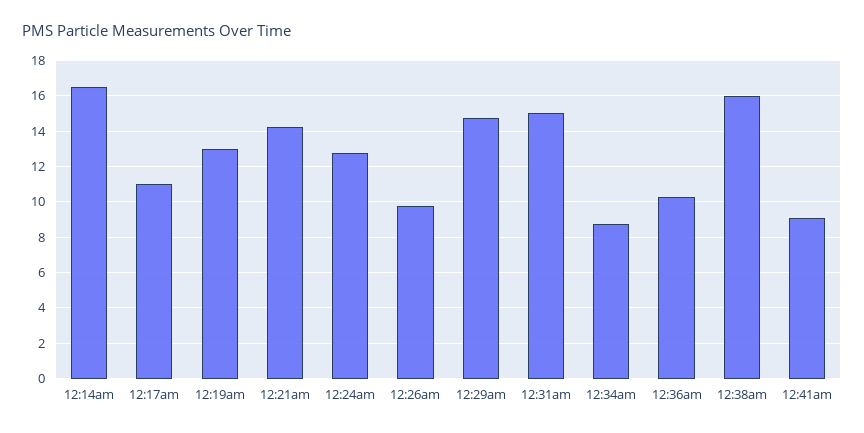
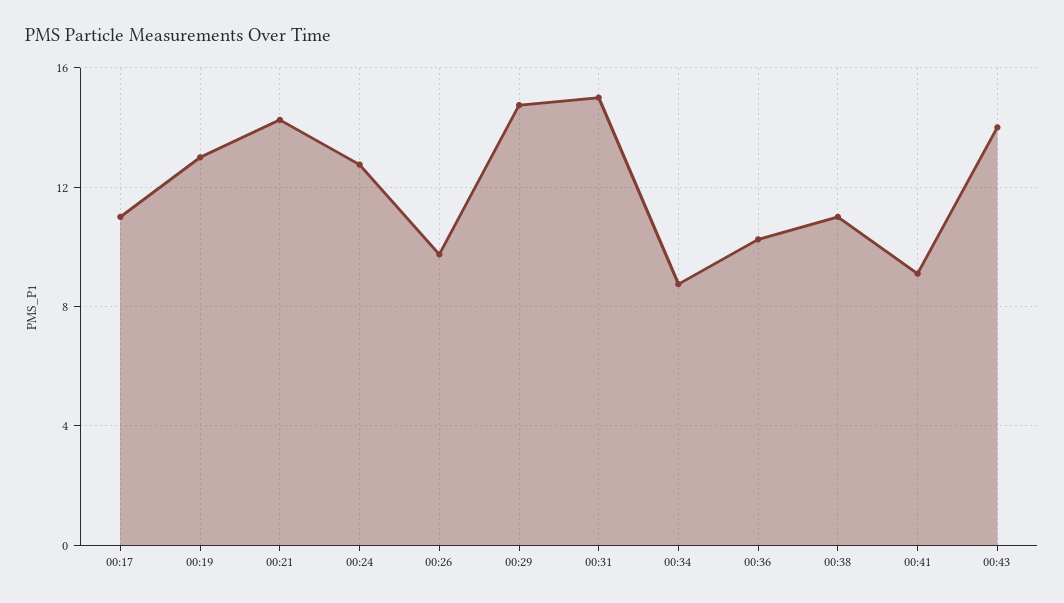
12:14am: 16.5 -> none
12:38am: 16 -> 11
00:43: none -> 14

